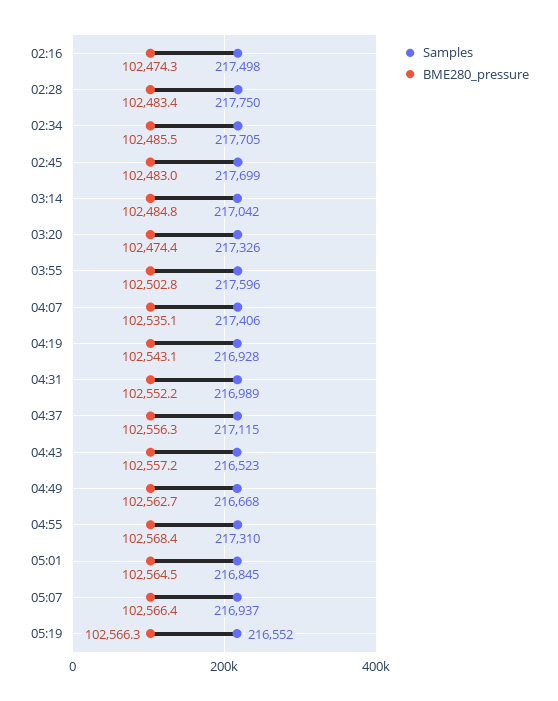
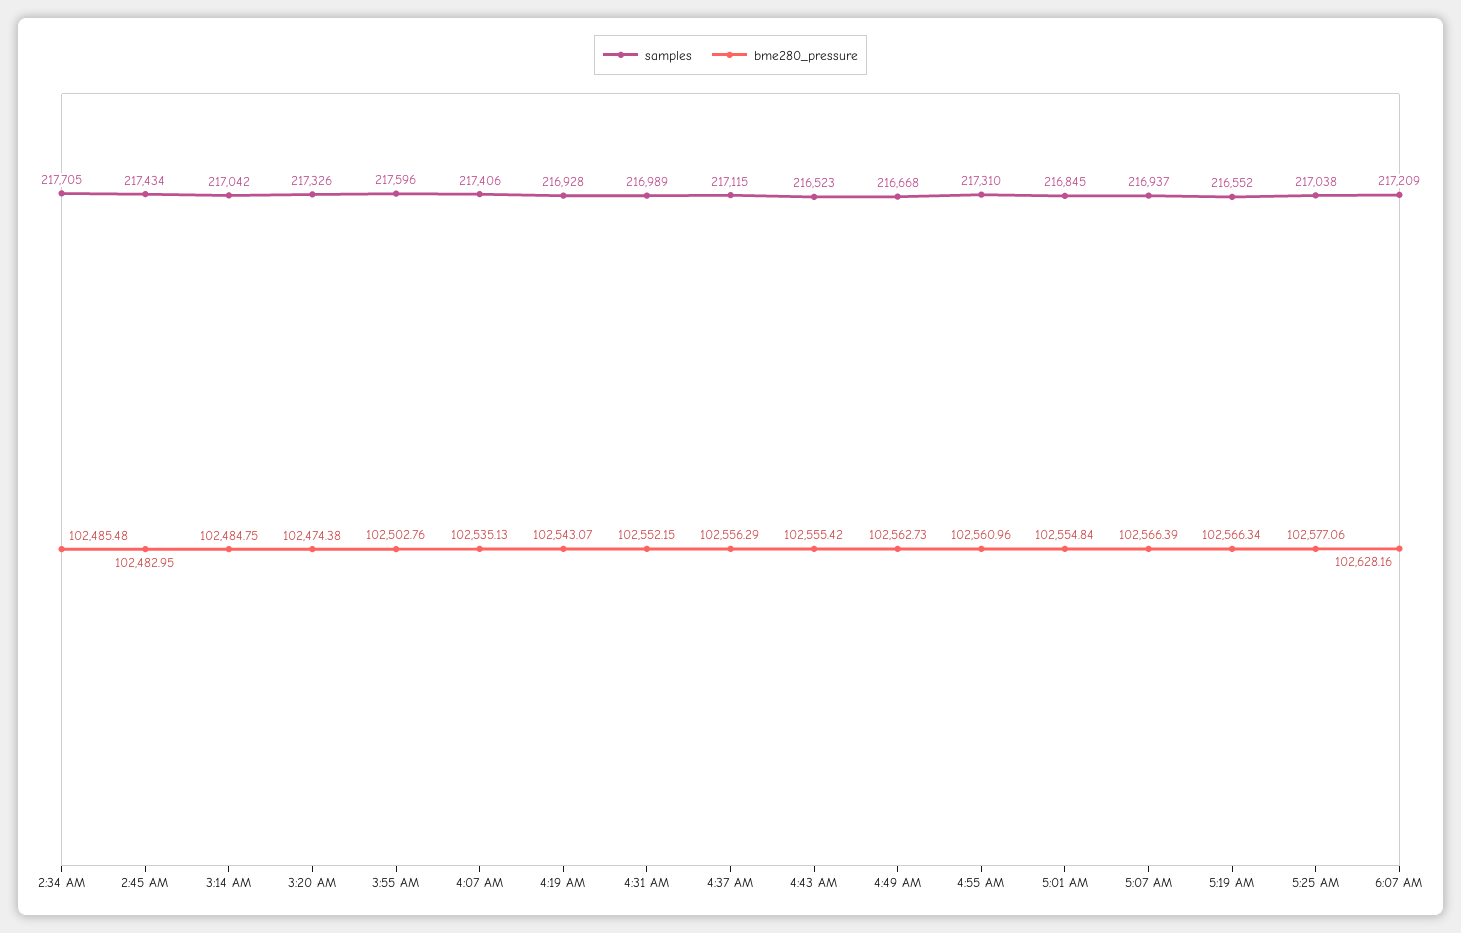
Samples, 02:16: 217498 -> none
BME280_pressure, 02:16: 102474.3 -> none
Samples, 02:28: 217750 -> none
BME280_pressure, 02:28: 102483.4 -> none
Samples, 02:45: 217699 -> 217434
BME280_pressure, 04:43: 102557.2 -> 102555.42
BME280_pressure, 04:55: 102568.4 -> 102560.96
BME280_pressure, 05:01: 102564.5 -> 102554.84
Samples, 5:25 AM: none -> 217038
BME280_pressure, 5:25 AM: none -> 102577.06
Samples, 6:07 AM: none -> 217209
BME280_pressure, 6:07 AM: none -> 102628.16

